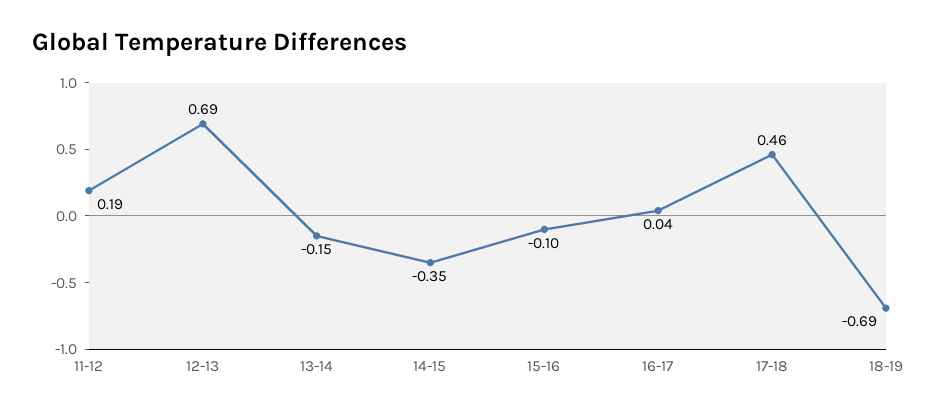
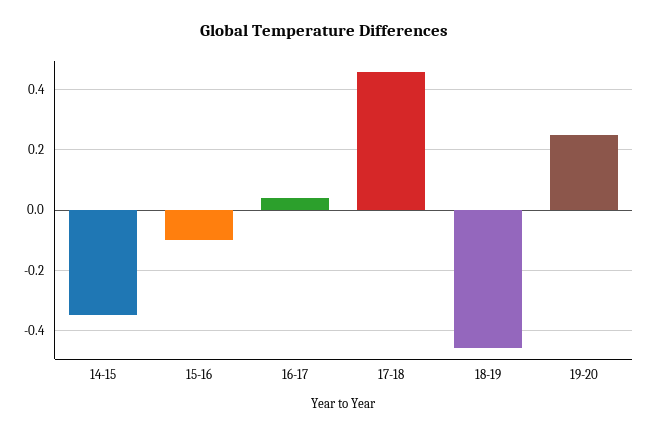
11-12: 0.19 -> none
12-13: 0.69 -> none
13-14: -0.15 -> none
18-19: -0.69 -> -0.45
19-20: none -> 0.25

